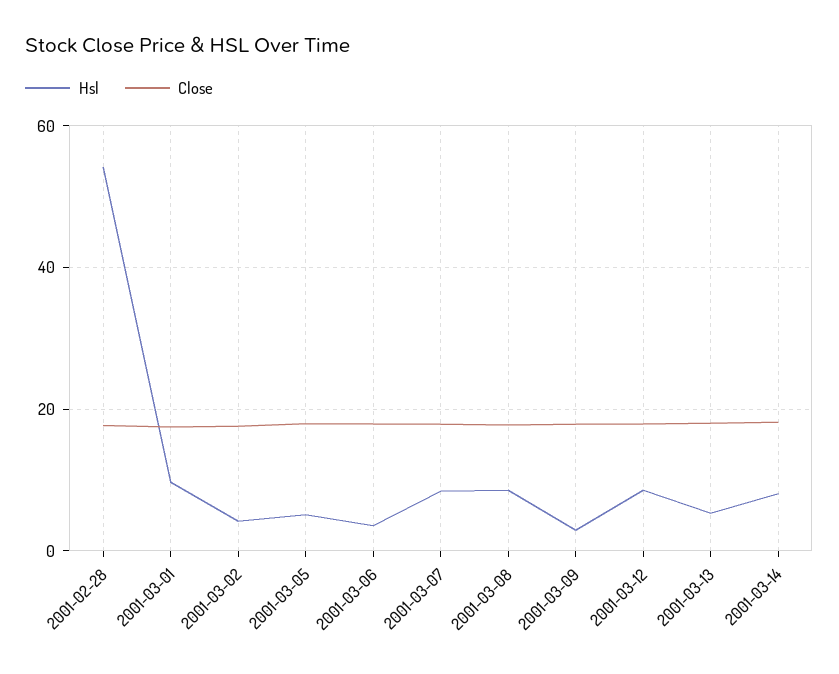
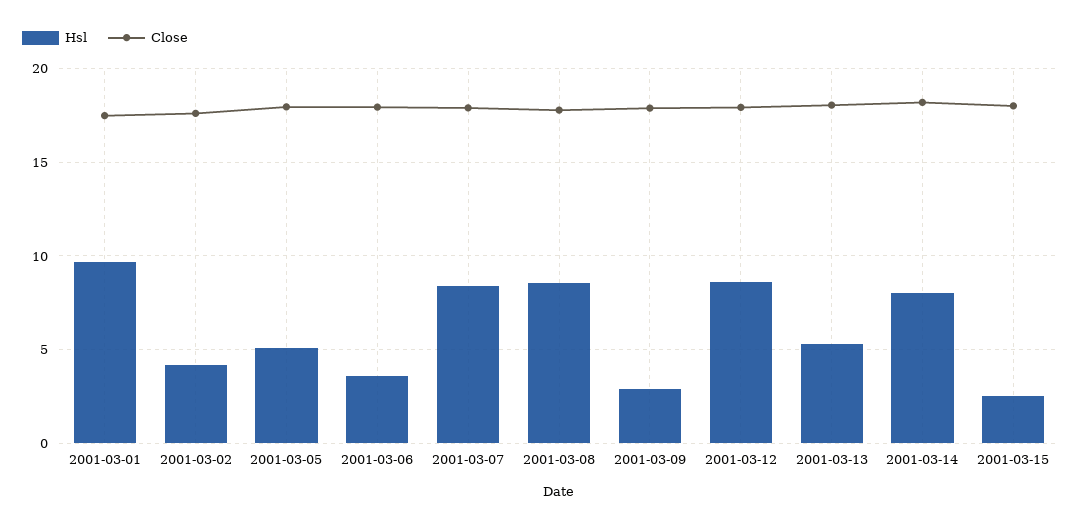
Hsl, 2001-02-28: 54 -> none
Close, 2001-02-28: 18 -> none
Hsl, 2001-03-15: none -> 2.5
Close, 2001-03-15: none -> 18

